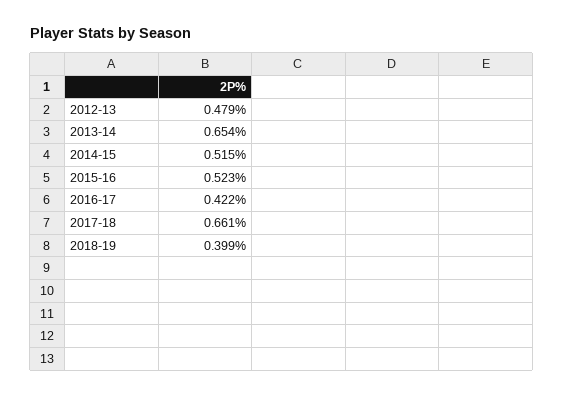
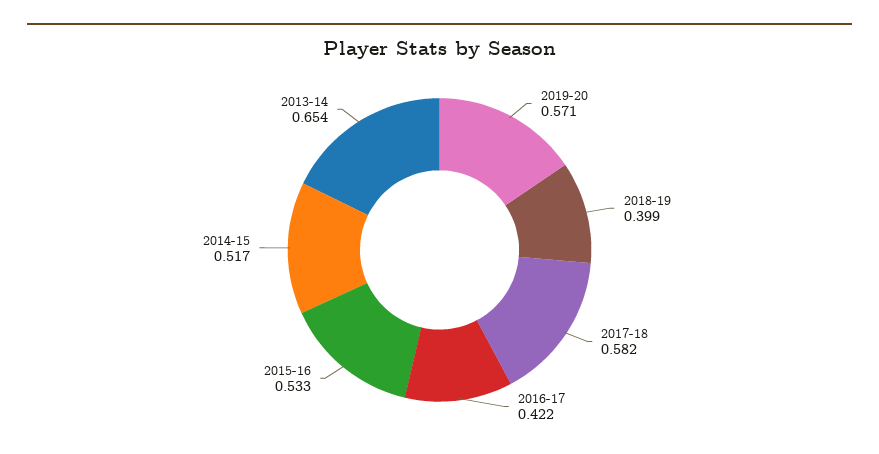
2012-13: 0.479 -> none
2014-15: 0.515 -> 0.517
2015-16: 0.523 -> 0.533
2017-18: 0.661 -> 0.582
2019-20: none -> 0.571

